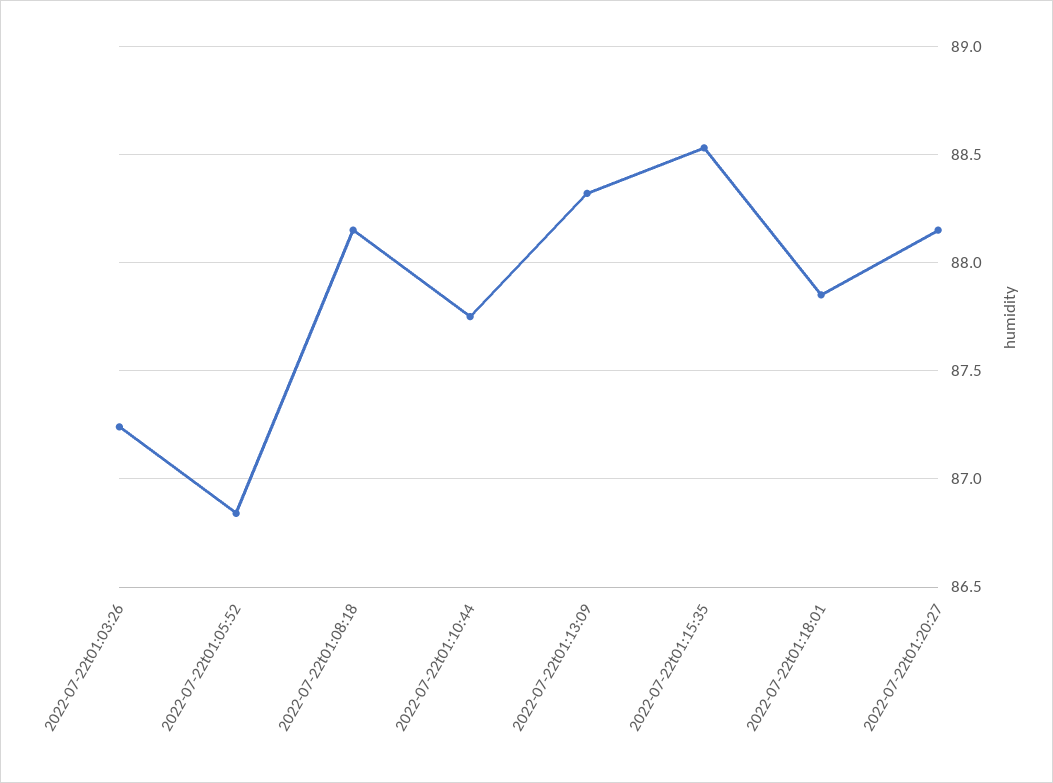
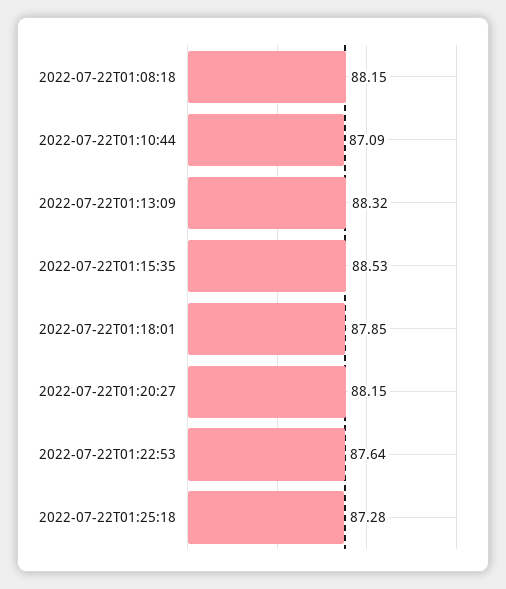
2022-07-22t01:03:26: 87.25 -> none
2022-07-22t01:05:52: 86.85 -> none
2022-07-22t01:10:44: 87.75 -> 87.09
2022-07-22T01:22:53: none -> 87.64
2022-07-22T01:25:18: none -> 87.28

